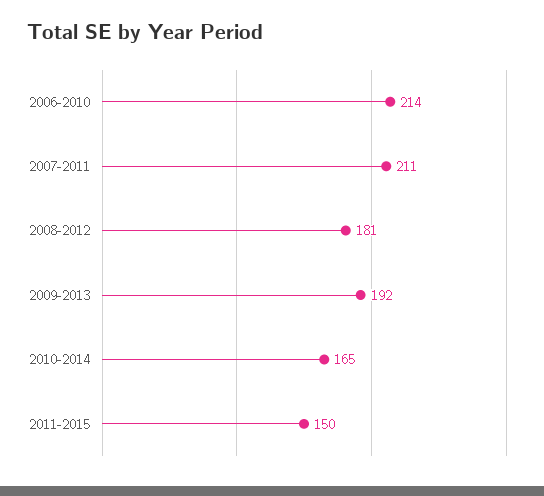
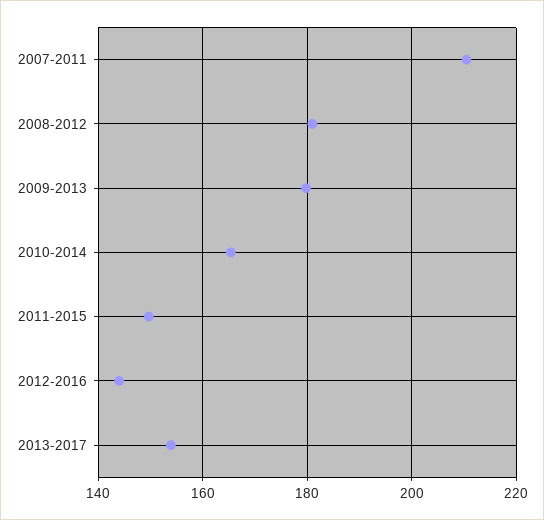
2006-2010: 214 -> none
2009-2013: 192 -> 180
2012-2016: none -> 144
2013-2017: none -> 154

